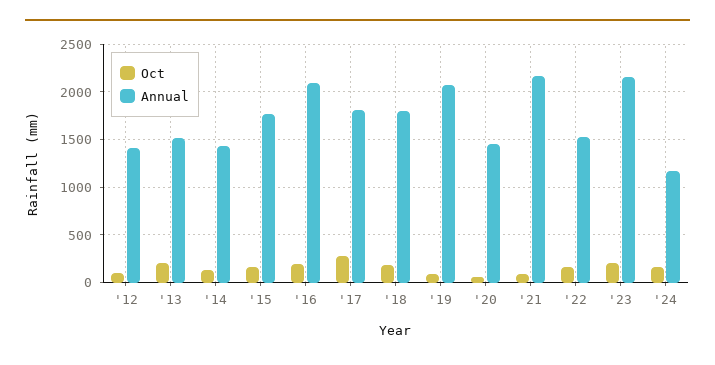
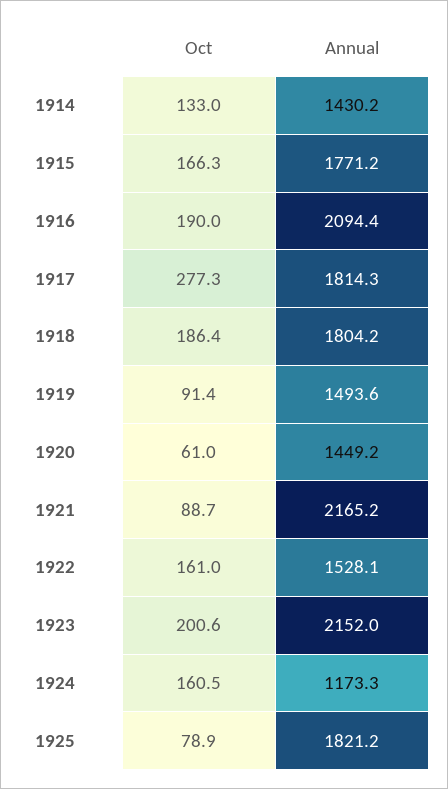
Oct, '12: 100 -> none
Annual, '12: 1400 -> none
Oct, '13: 200 -> none
Annual, '13: 1500 -> none
Annual, '19: 2100 -> 1493.6
Oct, 1925: none -> 78.9
Annual, 1925: none -> 1821.2

